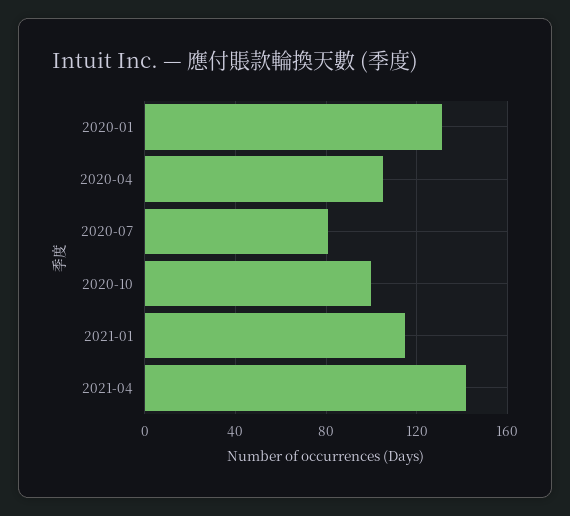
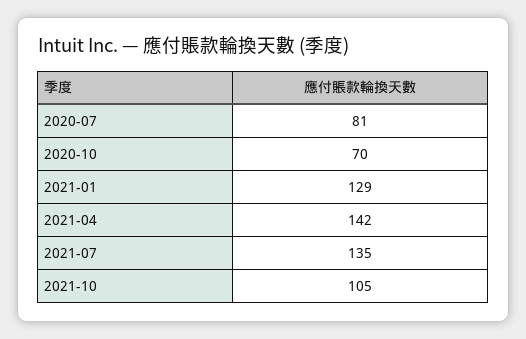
2020-01: 130 -> none
2020-04: 105 -> none
2020-10: 100 -> 70
2021-01: 115 -> 129
2021-07: none -> 135
2021-10: none -> 105

